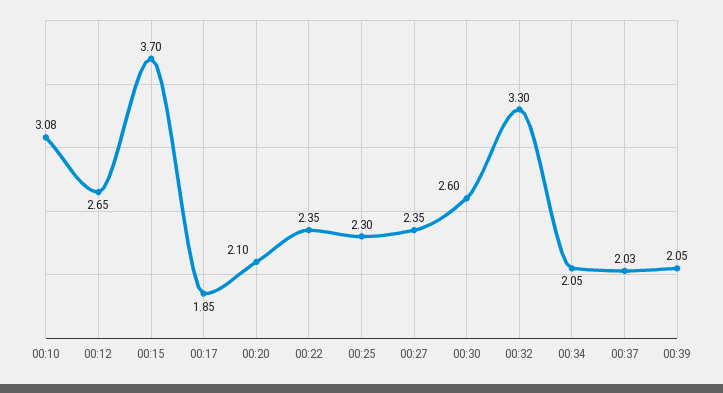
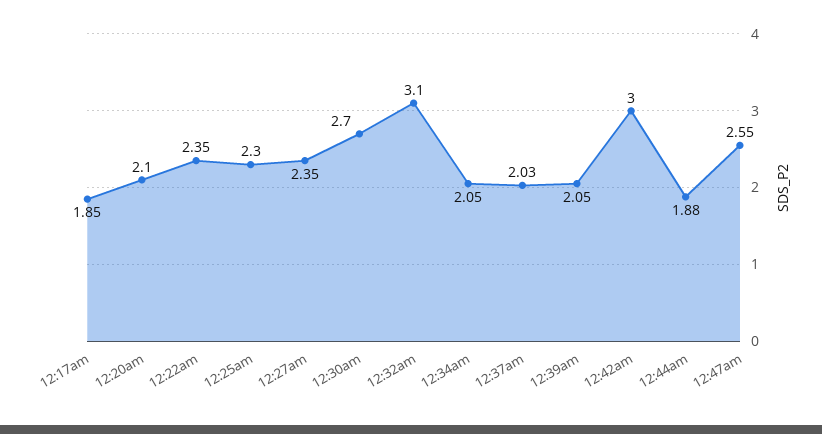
00:10: 3.08 -> none
00:12: 2.65 -> none
00:15: 3.7 -> none
00:30: 2.6 -> 2.7
00:32: 3.3 -> 3.1
12:42am: none -> 3
12:44am: none -> 1.88
12:47am: none -> 2.55

